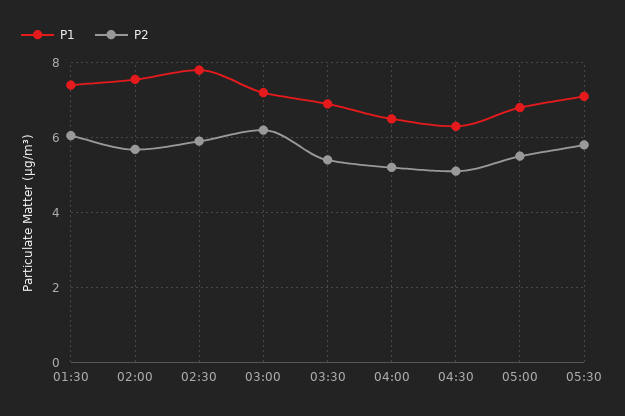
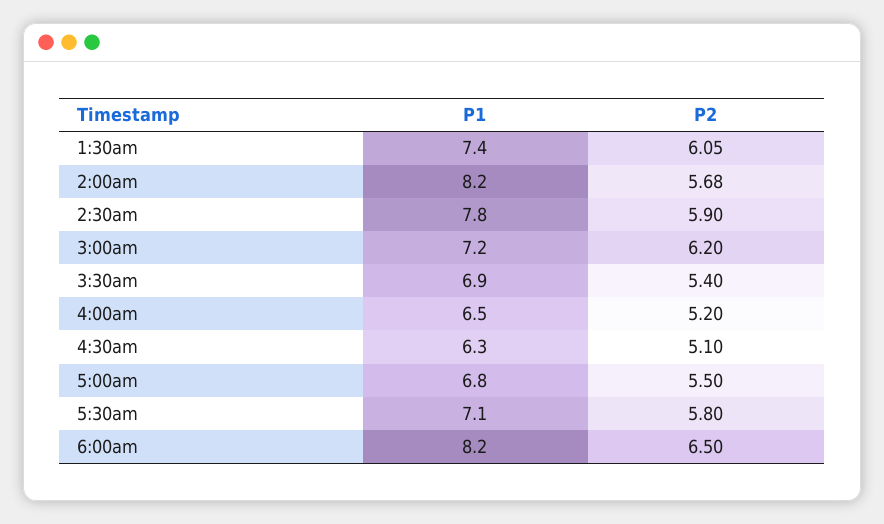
P1, 02:00: 7.6 -> 8.2
P1, 6:00am: none -> 8.2
P2, 6:00am: none -> 6.5

